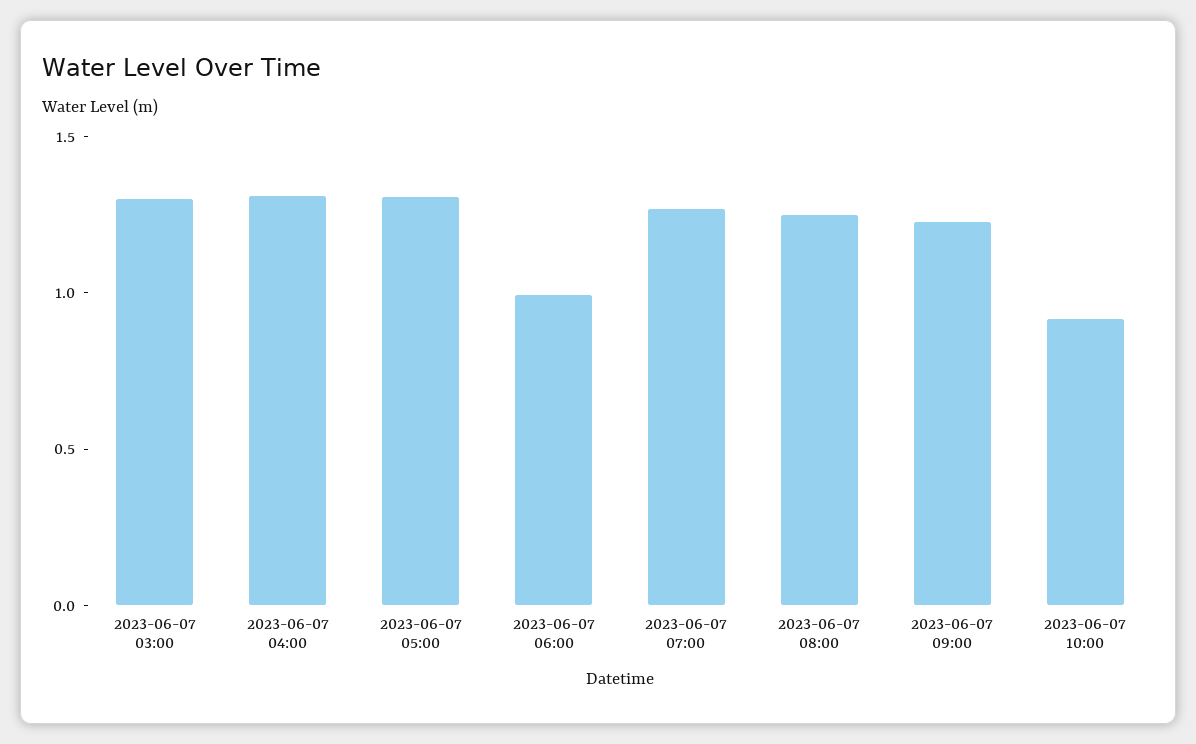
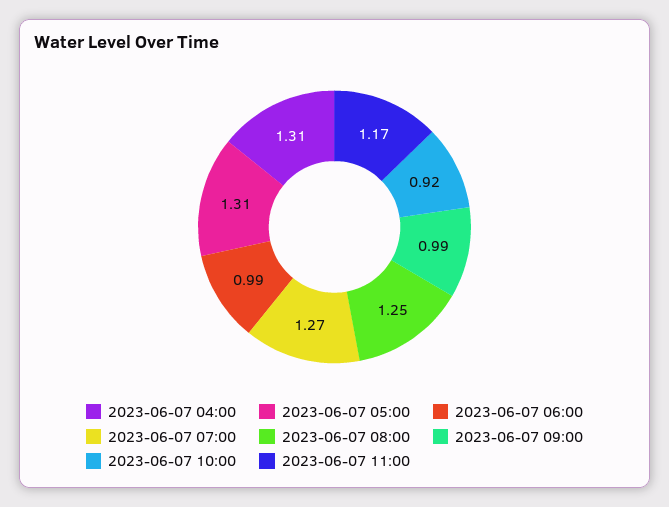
2023-06-07 03:00: 1.3 -> none
2023-06-07 09:00: 1.2 -> 0.99
2023-06-07 11:00: none -> 1.17

